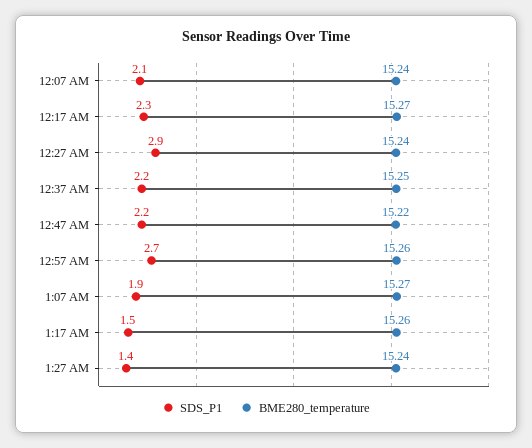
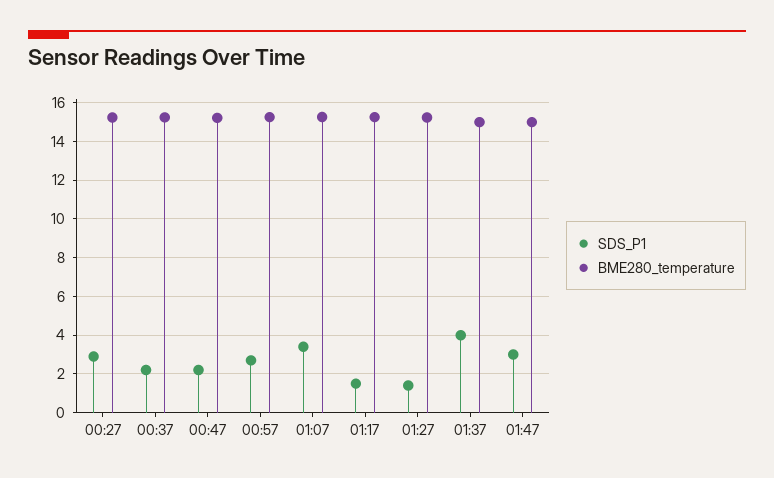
SDS_P1, 12:07 AM: 2.1 -> none
BME280_temperature, 12:07 AM: 15.24 -> none
SDS_P1, 12:17 AM: 2.3 -> none
BME280_temperature, 12:17 AM: 15.27 -> none
SDS_P1, 1:07 AM: 1.9 -> 3.5
SDS_P1, 01:37: none -> 4
BME280_temperature, 01:37: none -> 15
SDS_P1, 01:47: none -> 3
BME280_temperature, 01:47: none -> 15

